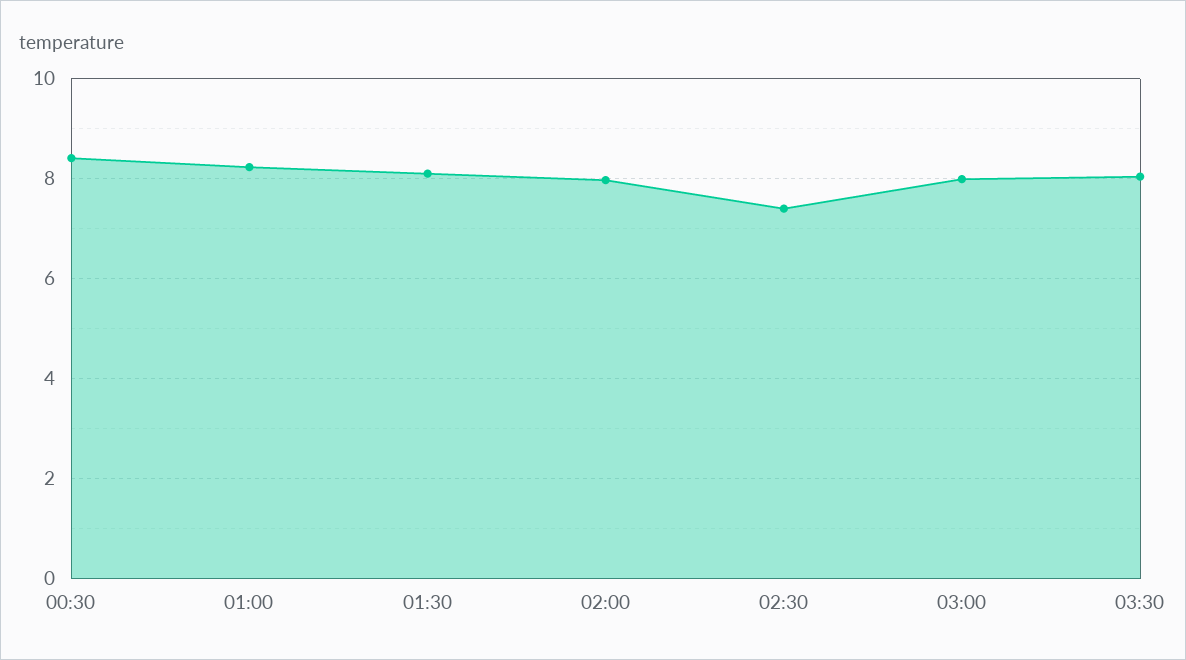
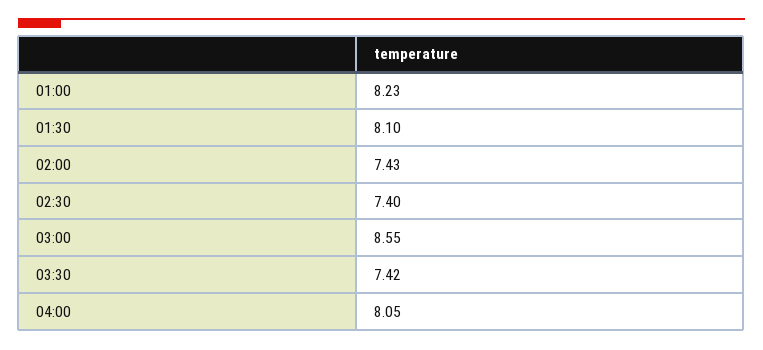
00:30: 8.4 -> none
02:00: 8 -> 7.43
03:00: 8 -> 8.55
03:30: 8 -> 7.42
04:00: none -> 8.05

